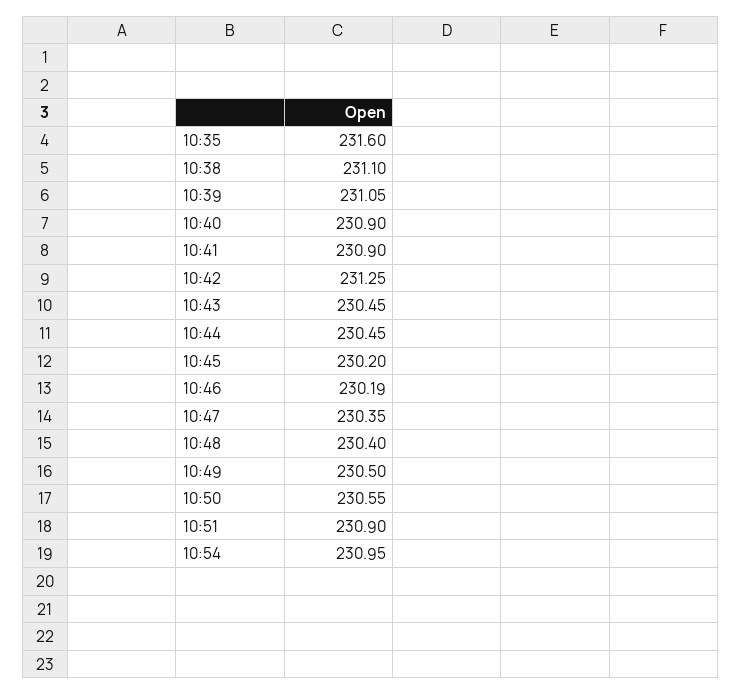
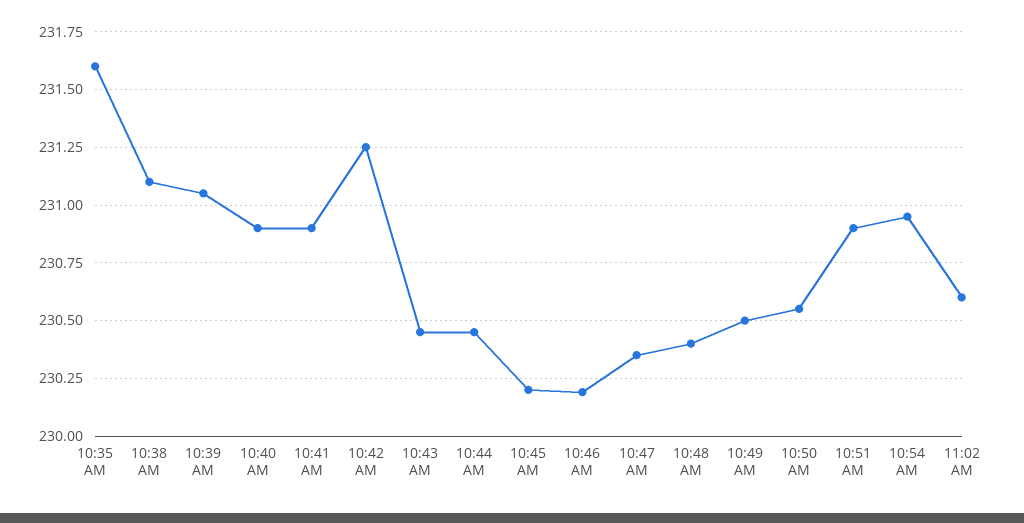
11:02 AM: none -> 230.6

